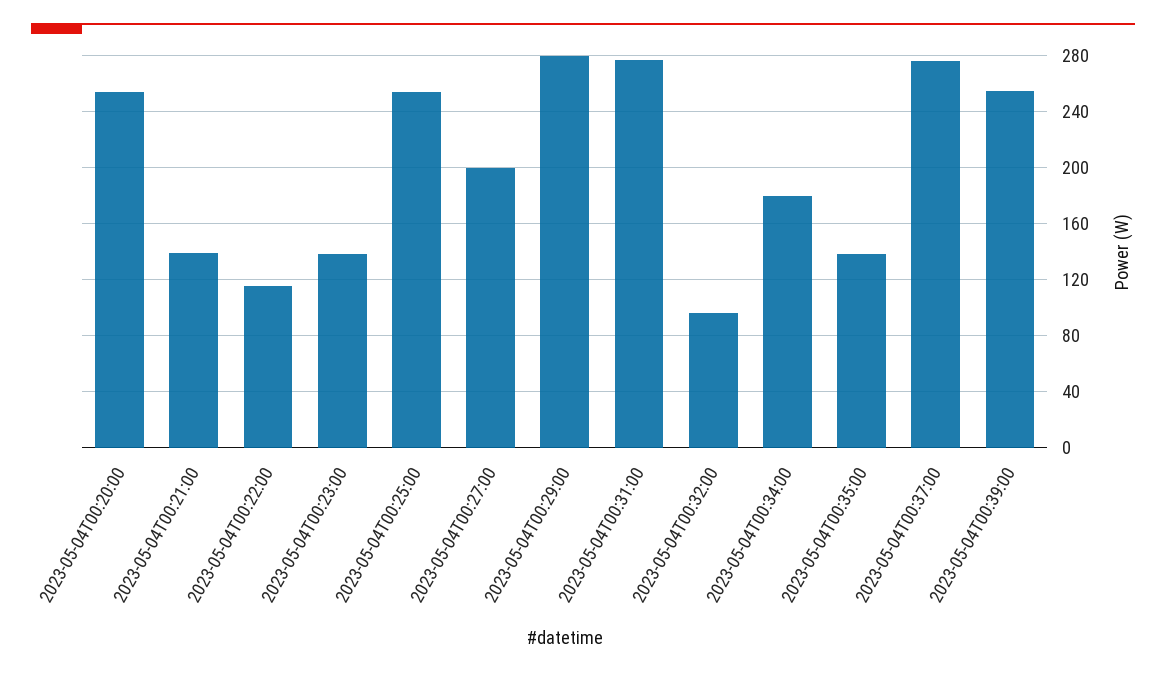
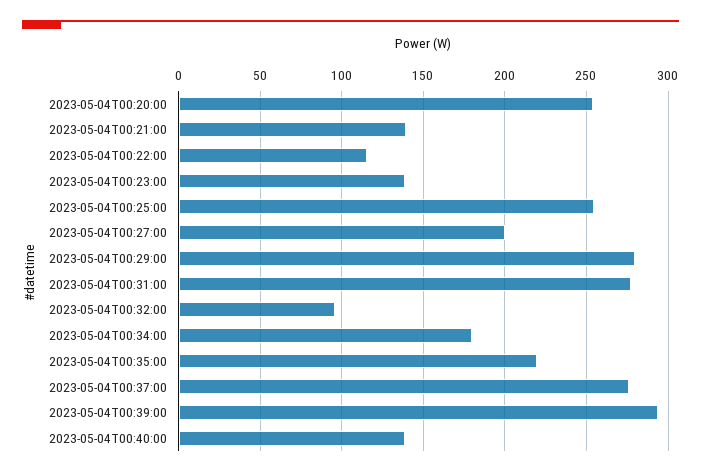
2023-05-04T00:35:00: 140 -> 220
2023-05-04T00:39:00: 255 -> 295
2023-05-04T00:40:00: none -> 140

